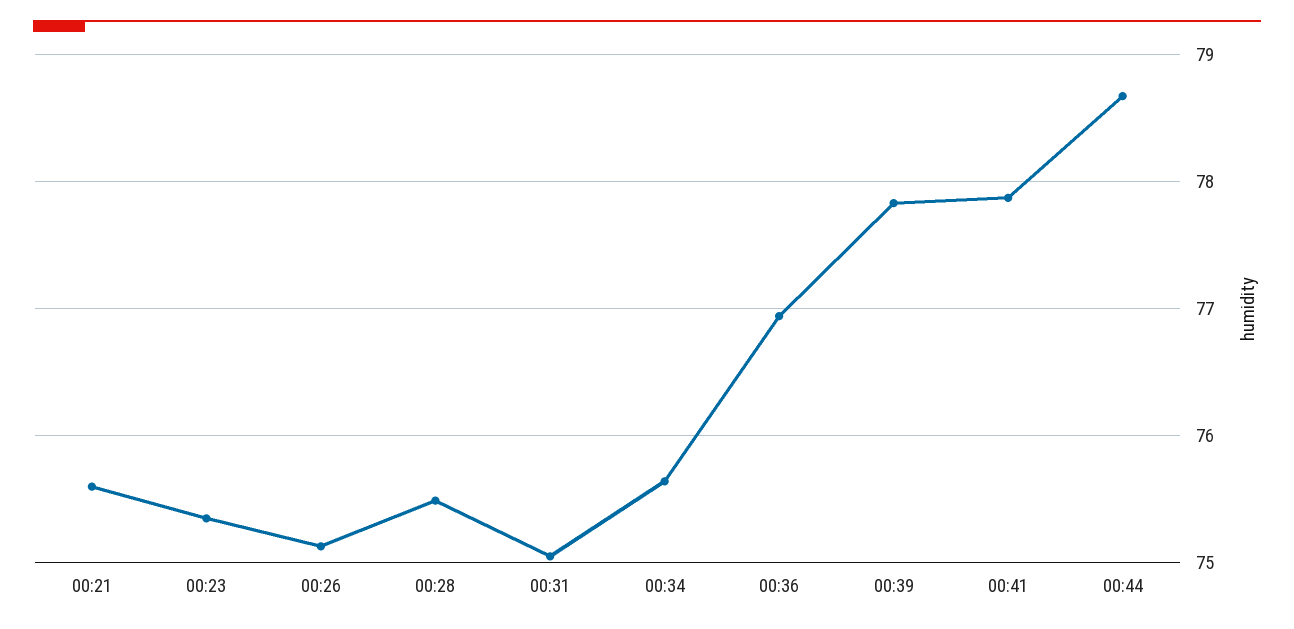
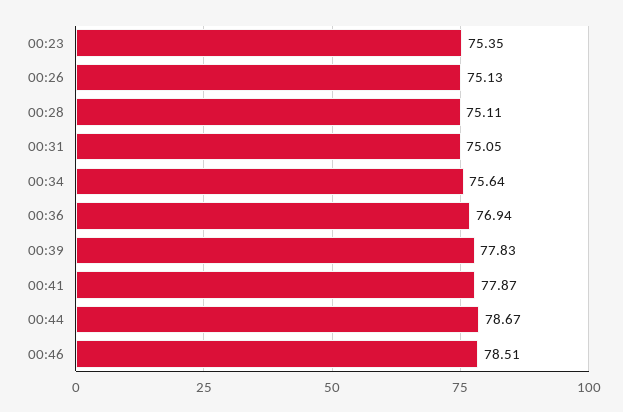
00:21: 75.6 -> none
00:28: 75.5 -> 75.11
00:46: none -> 78.51

